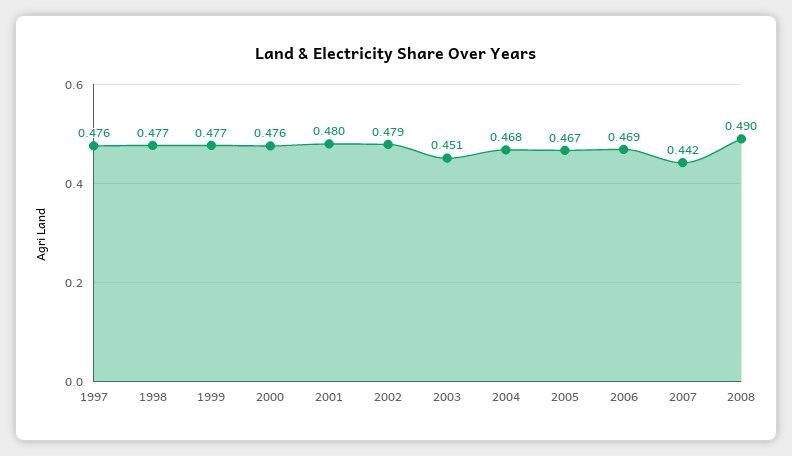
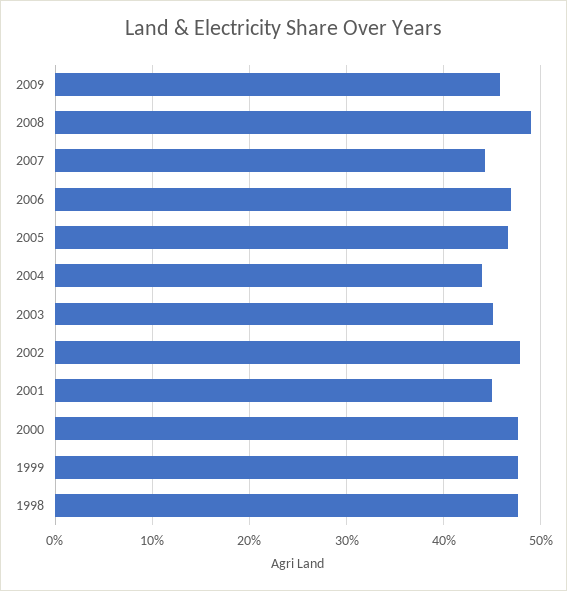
1997: 0.476 -> none
2001: 0.48 -> 0.45
2004: 0.468 -> 0.44
2009: none -> 0.46

